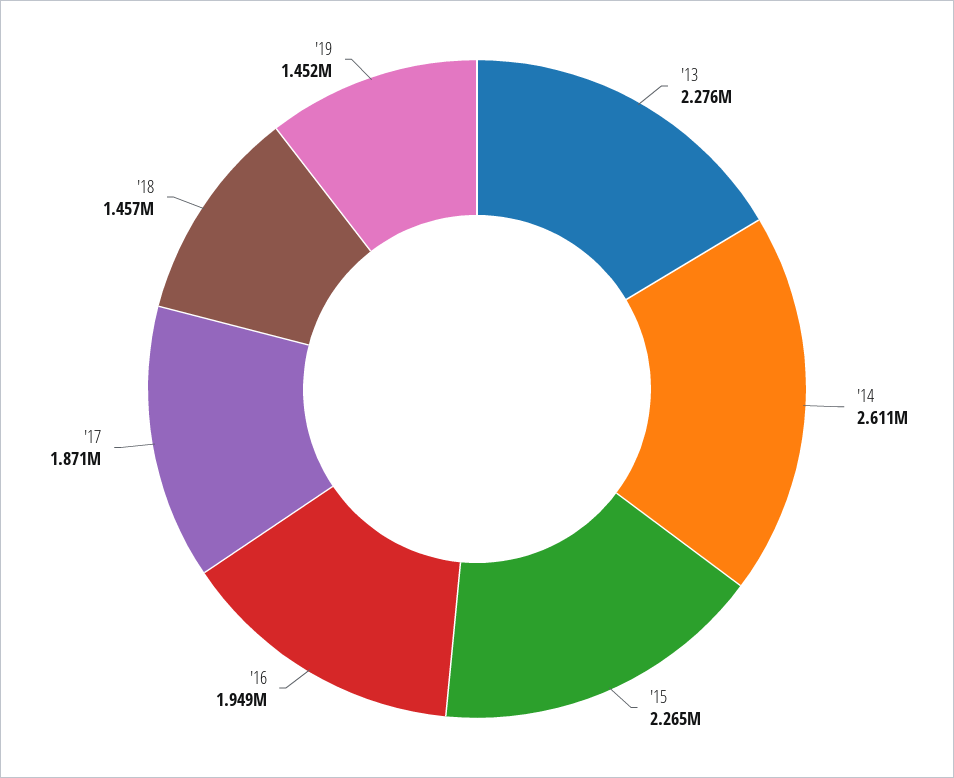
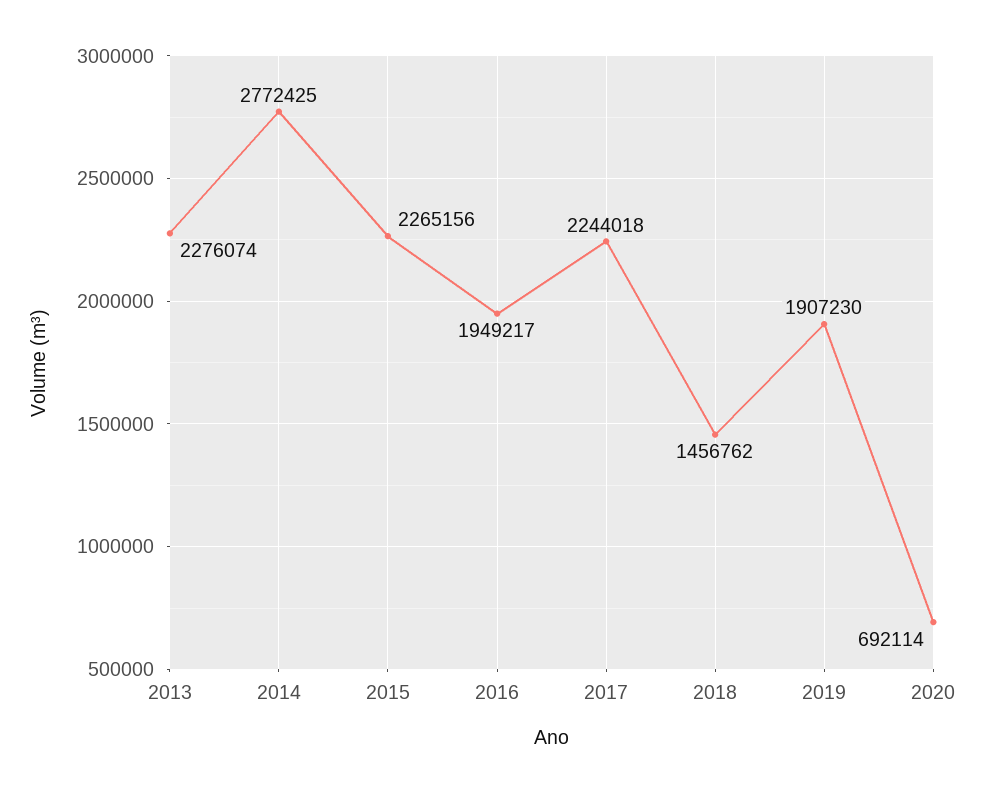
'14: 2611000 -> 2772425
'17: 1871000 -> 2244018
'19: 1452000 -> 1907230
2020: none -> 692114

